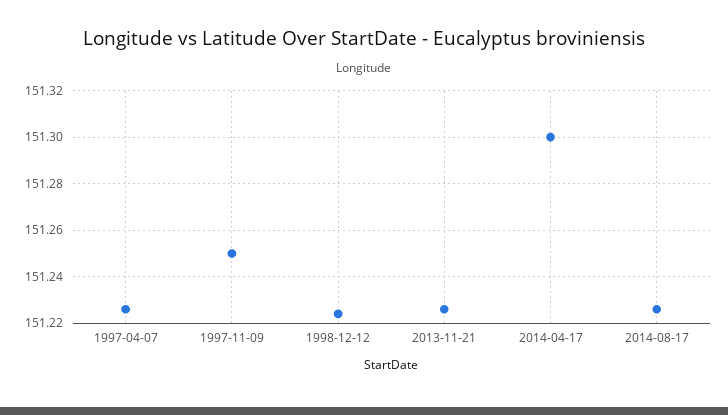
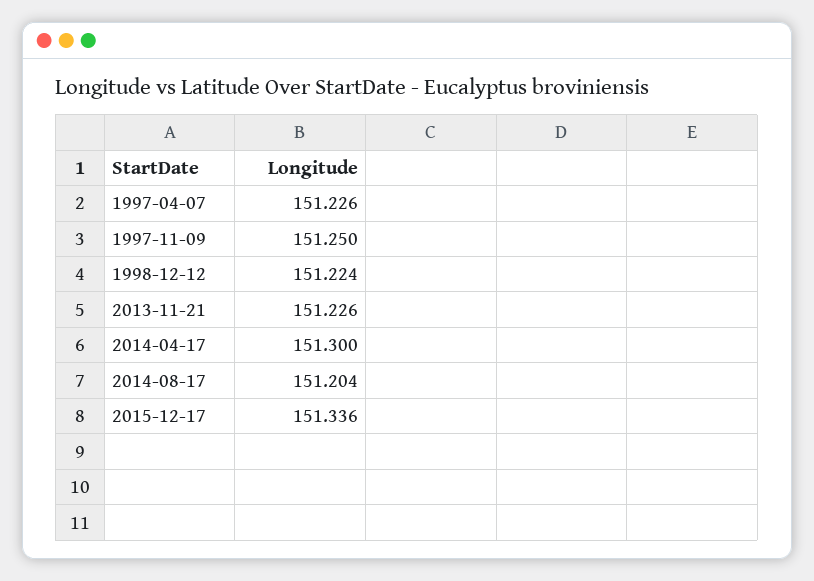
2014-08-17: 151.225 -> 151.204
2015-12-17: none -> 151.336

